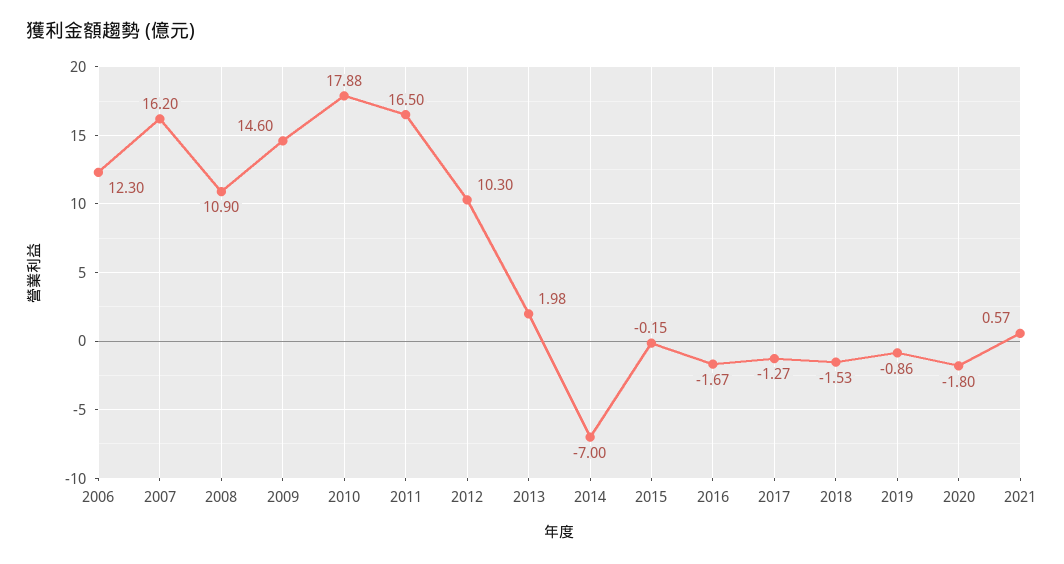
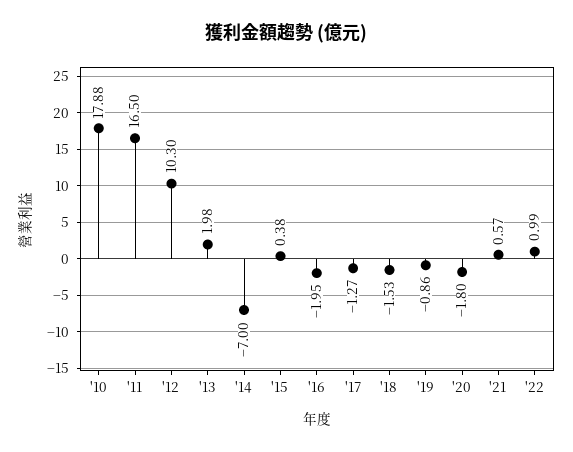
2006: 12.3 -> none
2007: 16.2 -> none
2008: 10.9 -> none
2009: 14.6 -> none
2015: -0.15 -> 0.38
2016: -1.67 -> -1.95
'22: none -> 0.99

